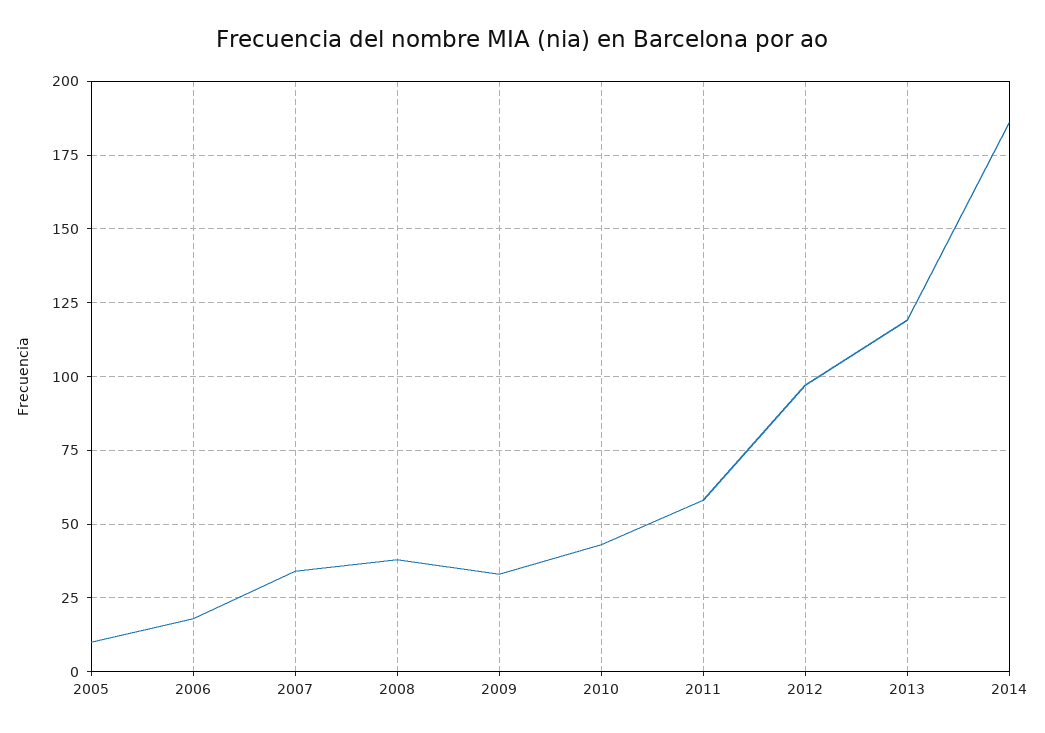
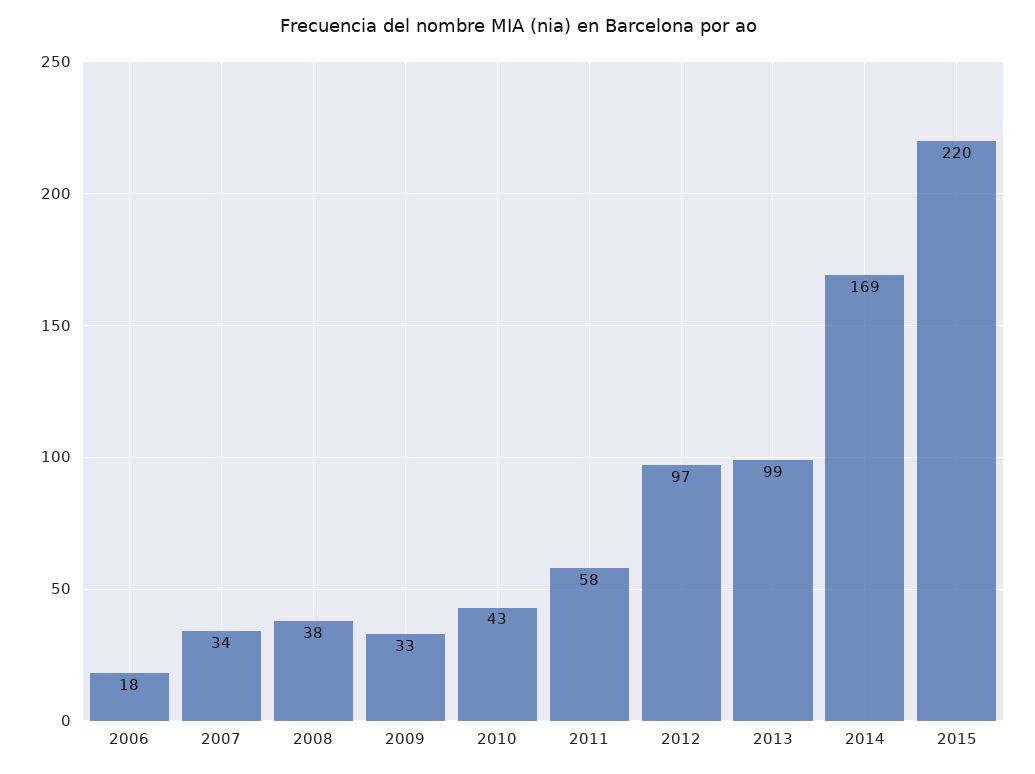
2005: 10 -> none
2013: 120 -> 99
2014: 185 -> 169
2015: none -> 220

